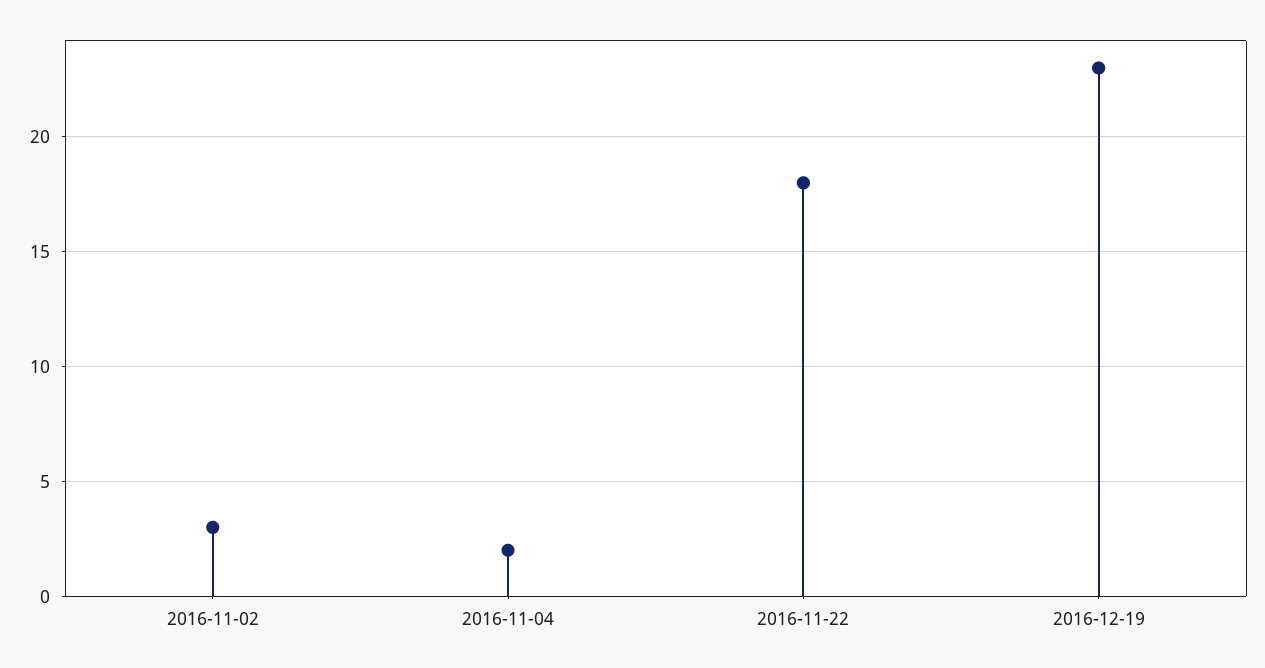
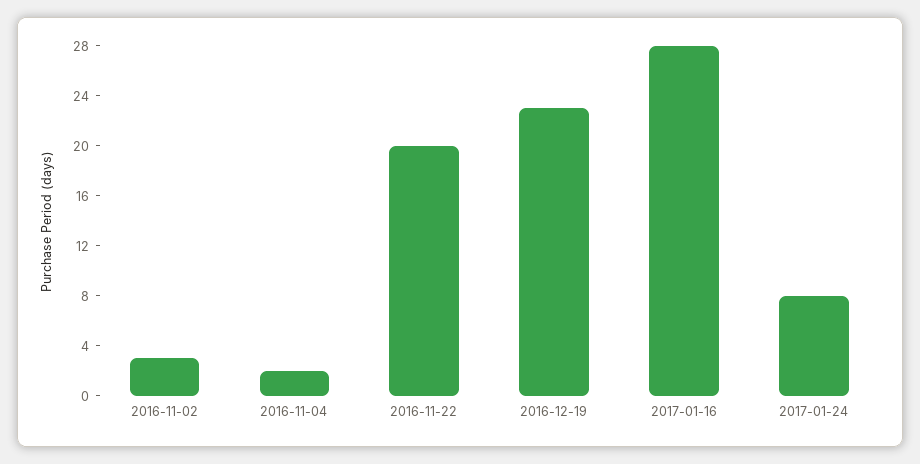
2016-11-22: 18 -> 20
2017-01-16: none -> 28
2017-01-24: none -> 8

